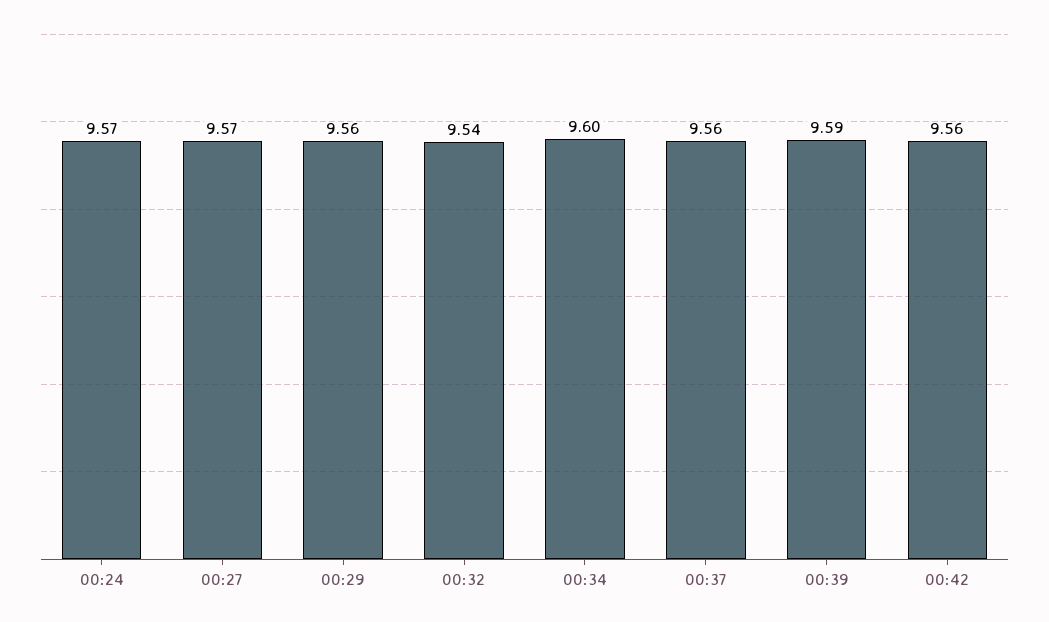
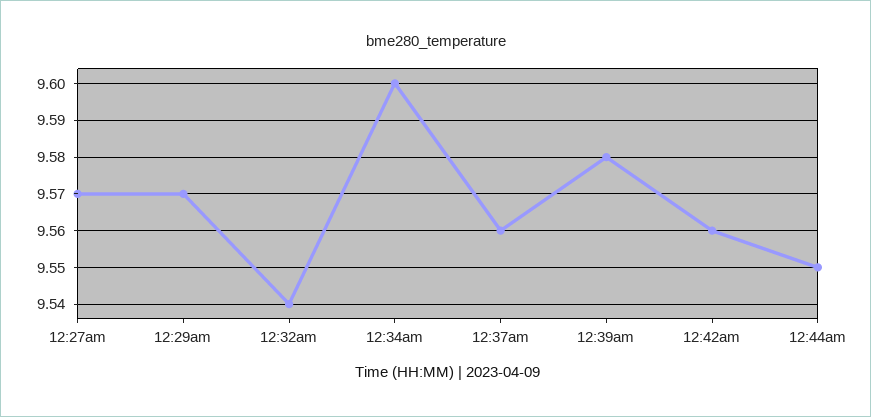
00:24: 9.57 -> none
00:29: 9.56 -> 9.57
00:39: 9.59 -> 9.58
12:44am: none -> 9.55

